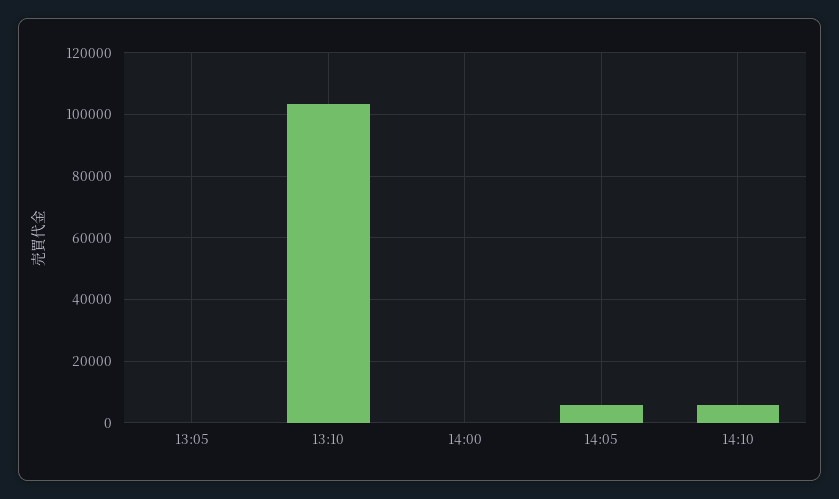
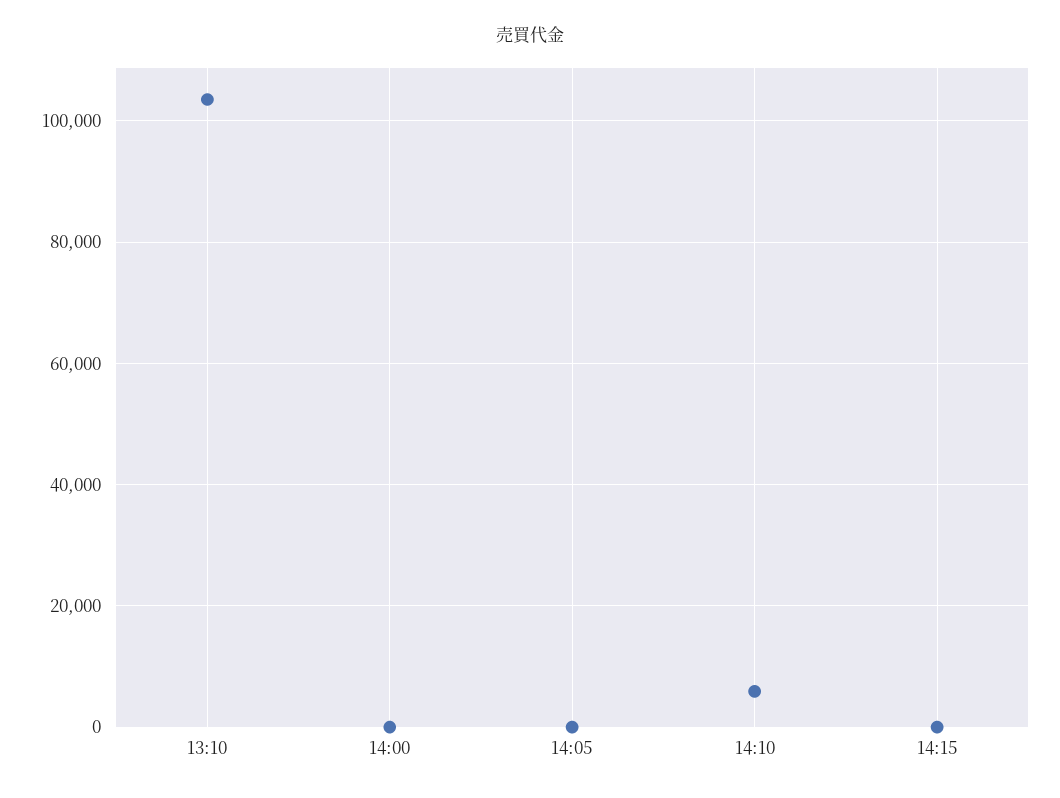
13:05: 0 -> none
14:05: 6000 -> 0
14:15: none -> 0

